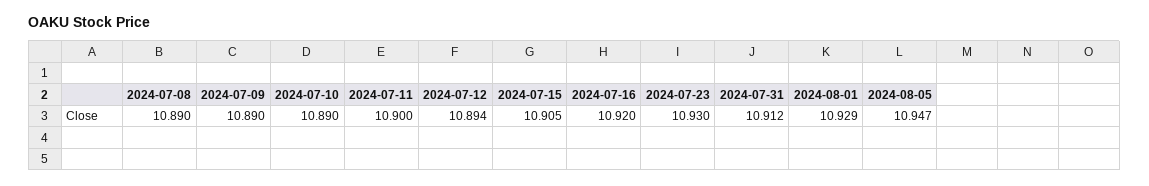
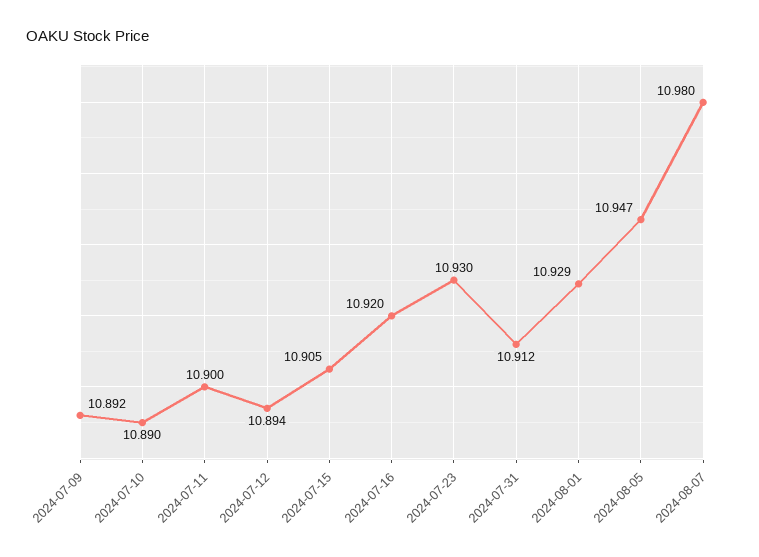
2024-07-08: 10.89 -> none
2024-07-09: 10.89 -> 10.892
2024-08-07: none -> 10.98

